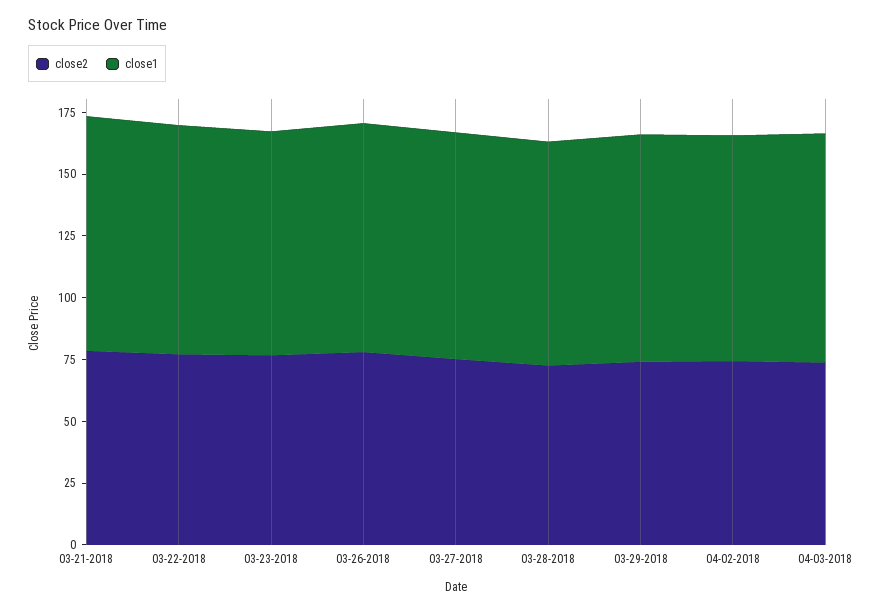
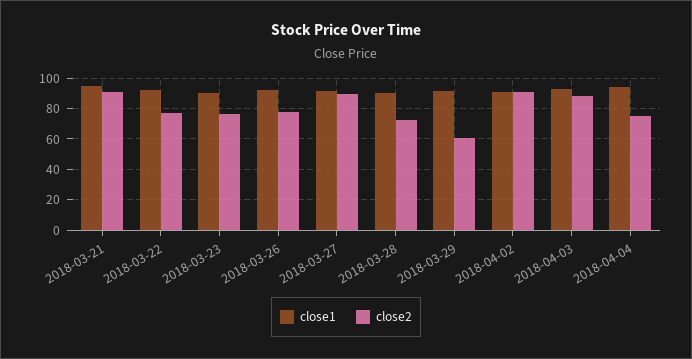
close2, 03-21-2018: 80 -> 90
close2, 03-27-2018: 75 -> 90
close2, 03-29-2018: 75 -> 60
close2, 04-02-2018: 75 -> 90
close2, 04-03-2018: 75 -> 90
close1, 2018-04-04: none -> 95
close2, 2018-04-04: none -> 75

